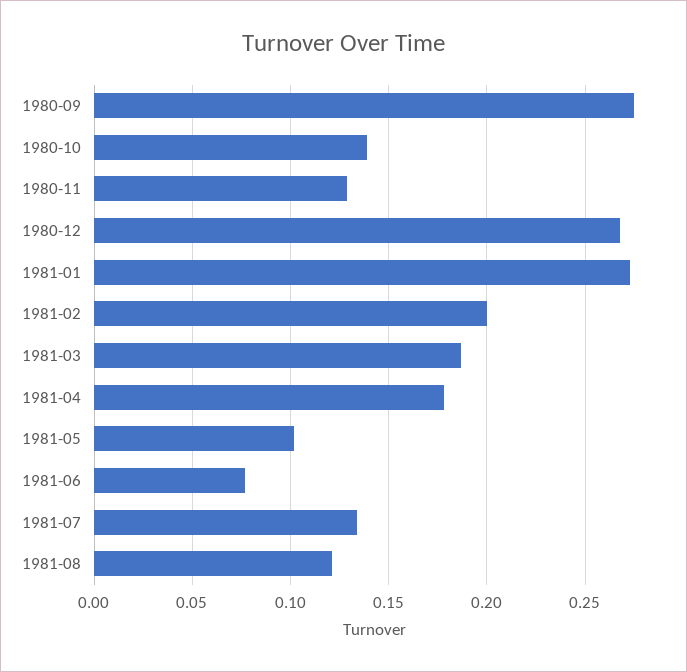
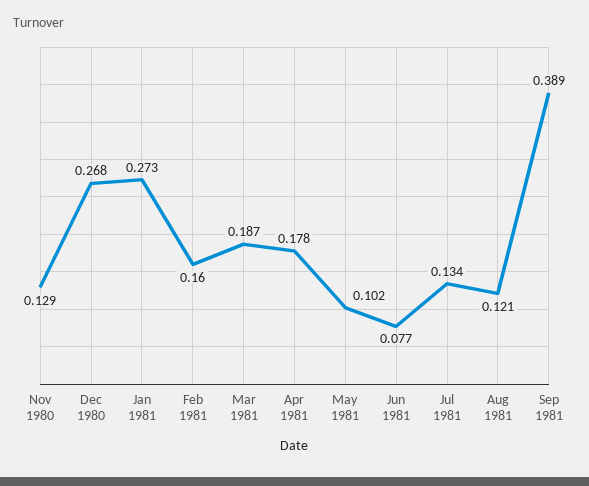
1980-09: 0.275 -> none
1980-10: 0.14 -> none
1981-02: 0.2 -> 0.16
Sep 1981: none -> 0.389

